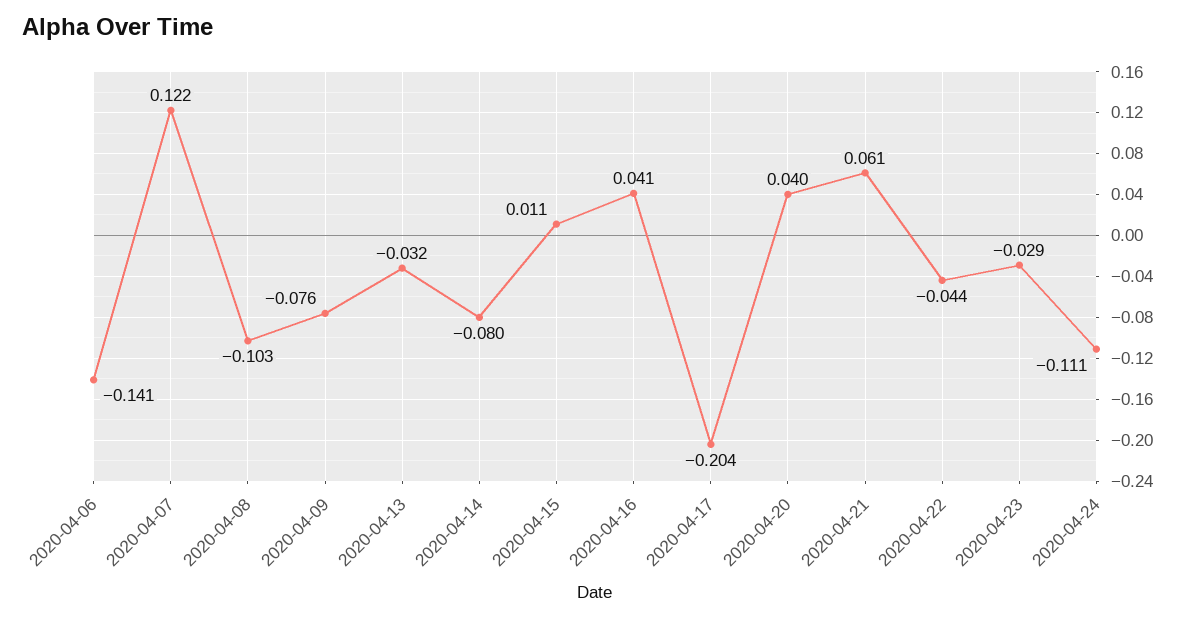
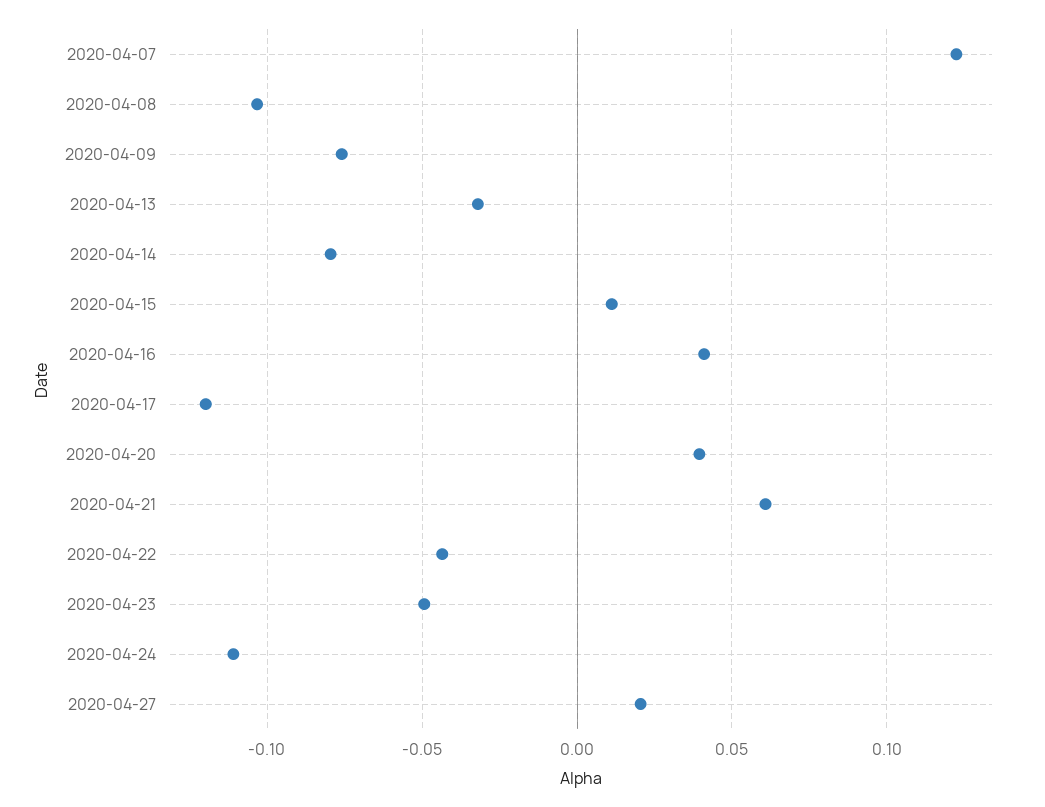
2020-04-06: -0.141 -> none
2020-04-17: -0.204 -> -0.12
2020-04-23: -0.029 -> -0.05
2020-04-27: none -> 0.02

